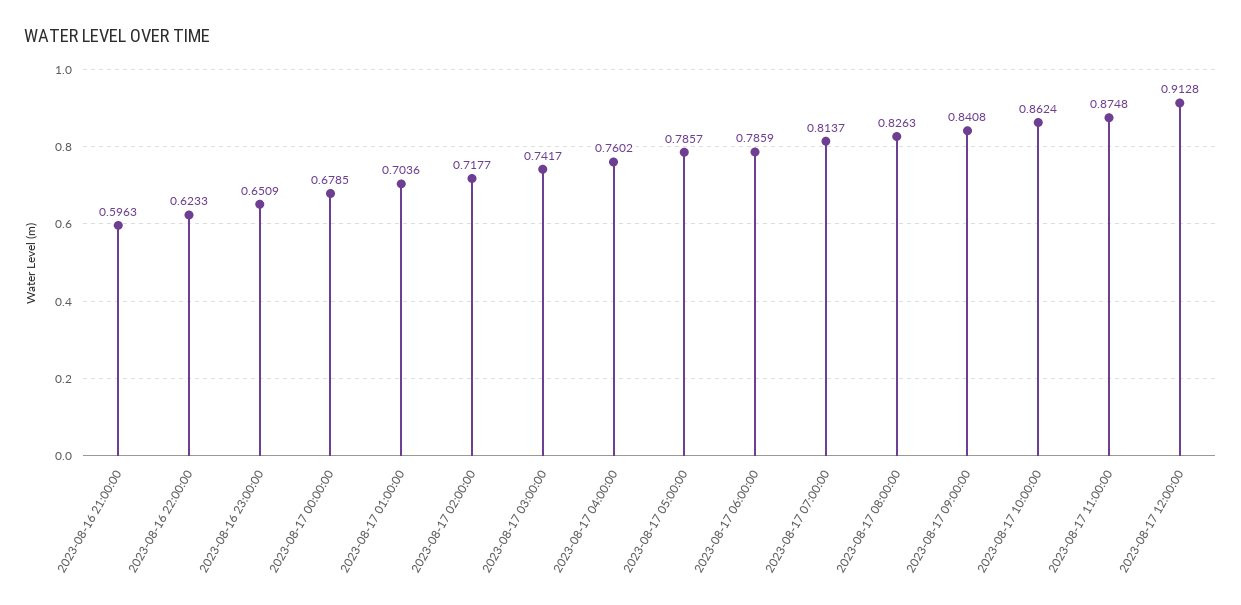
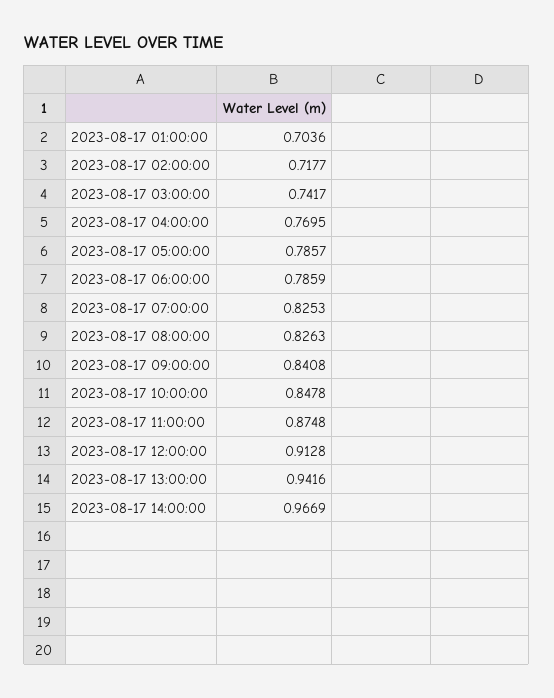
2023-08-16 21:00:00: 0.5963 -> none
2023-08-16 22:00:00: 0.6233 -> none
2023-08-16 23:00:00: 0.6509 -> none
2023-08-17 00:00:00: 0.6785 -> none
2023-08-17 04:00:00: 0.7602 -> 0.7695
2023-08-17 07:00:00: 0.8137 -> 0.8253
2023-08-17 10:00:00: 0.8624 -> 0.8478
2023-08-17 13:00:00: none -> 0.9416
2023-08-17 14:00:00: none -> 0.9669

